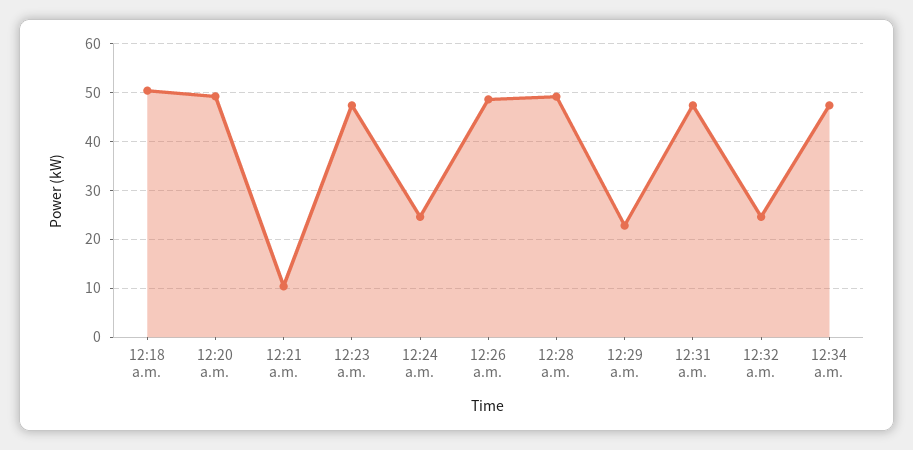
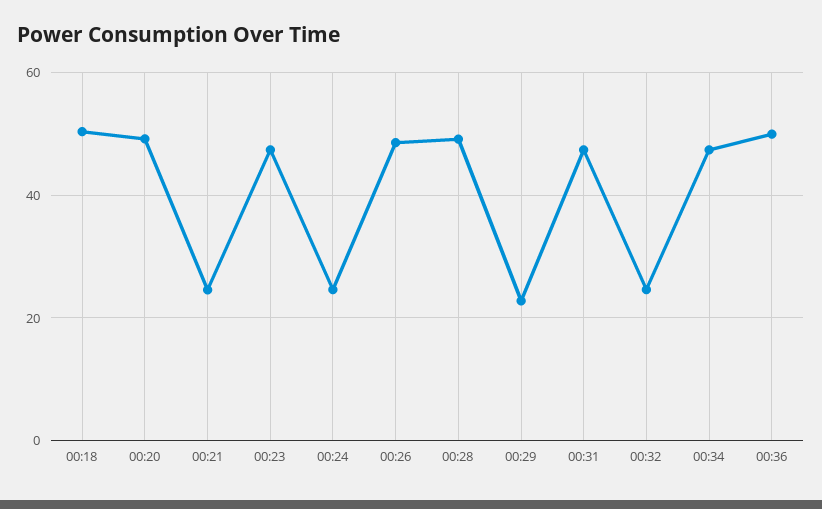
12:21 a.m.: 10 -> 24
00:36: none -> 50

